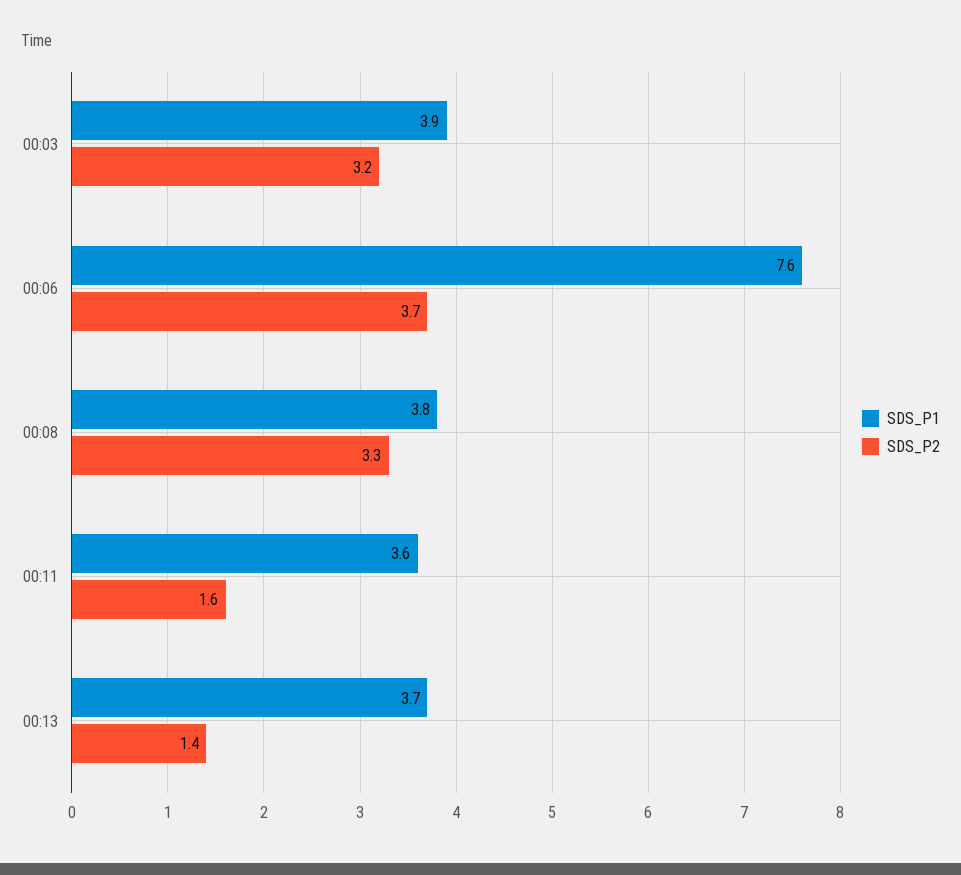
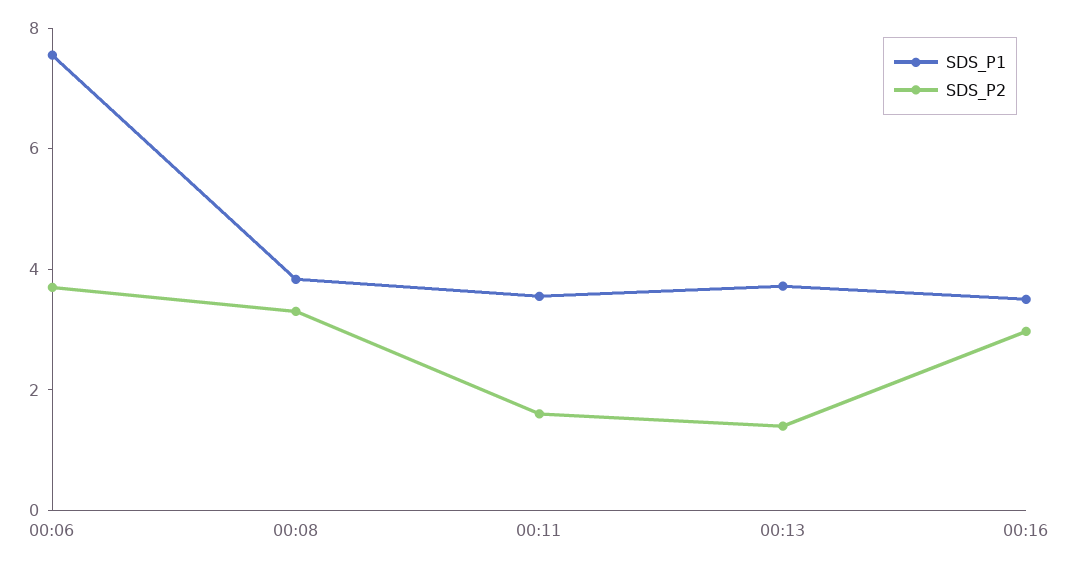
SDS_P1, 00:03: 3.9 -> none
SDS_P2, 00:03: 3.2 -> none
SDS_P1, 00:16: none -> 3.5
SDS_P2, 00:16: none -> 3

